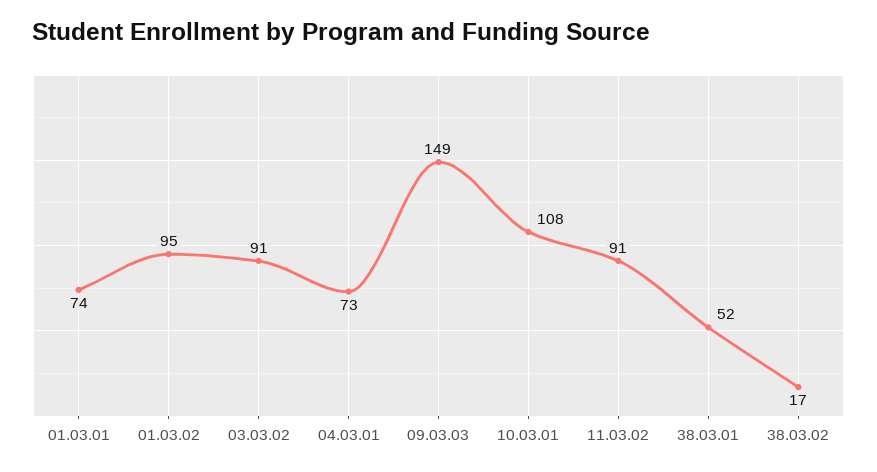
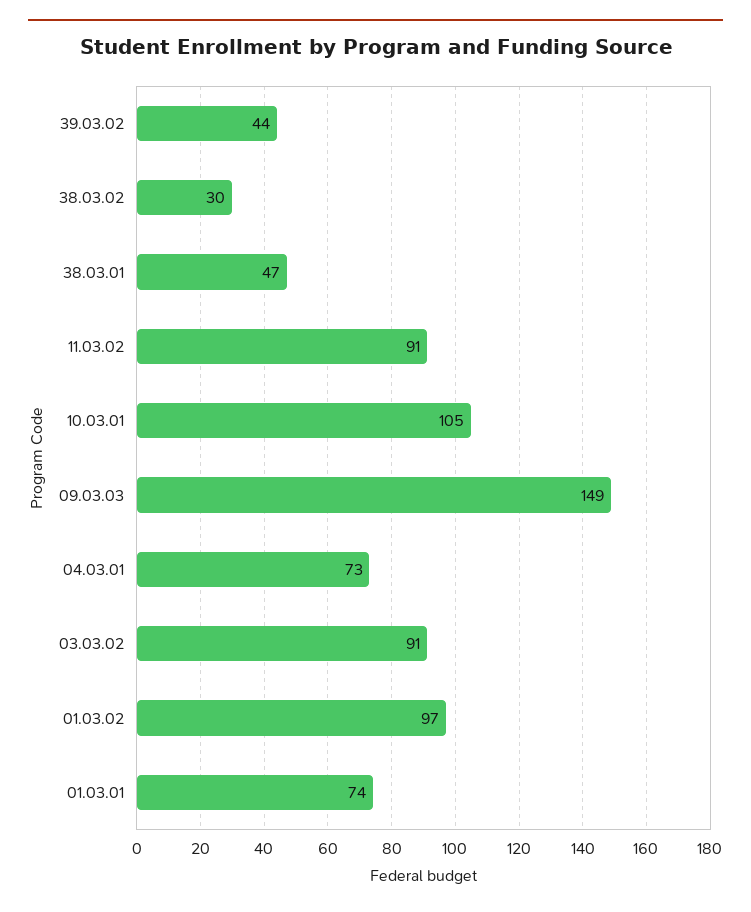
01.03.02: 95 -> 97
10.03.01: 108 -> 105
38.03.01: 52 -> 47
38.03.02: 17 -> 30
39.03.02: none -> 44

